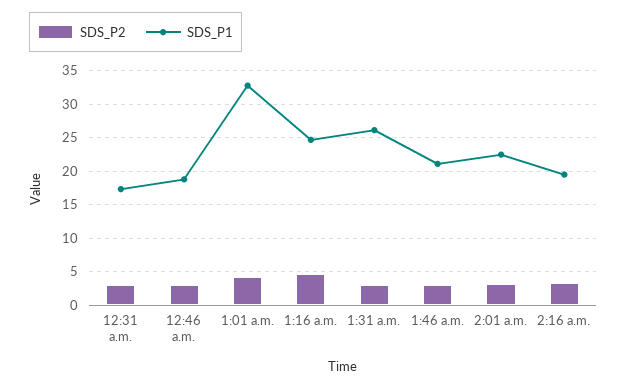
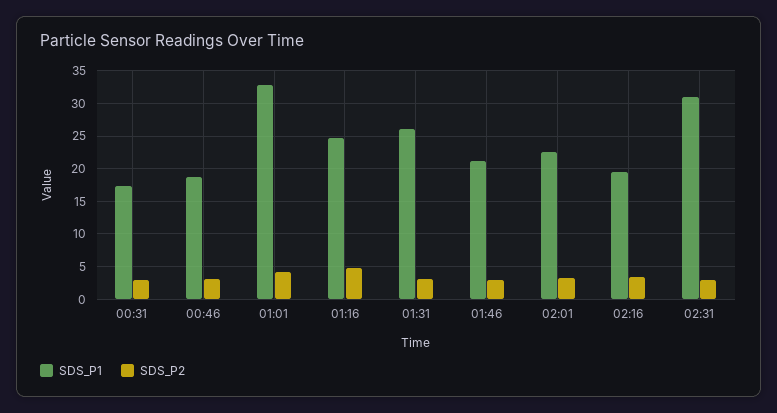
SDS_P1, 02:31: none -> 31
SDS_P2, 02:31: none -> 3

